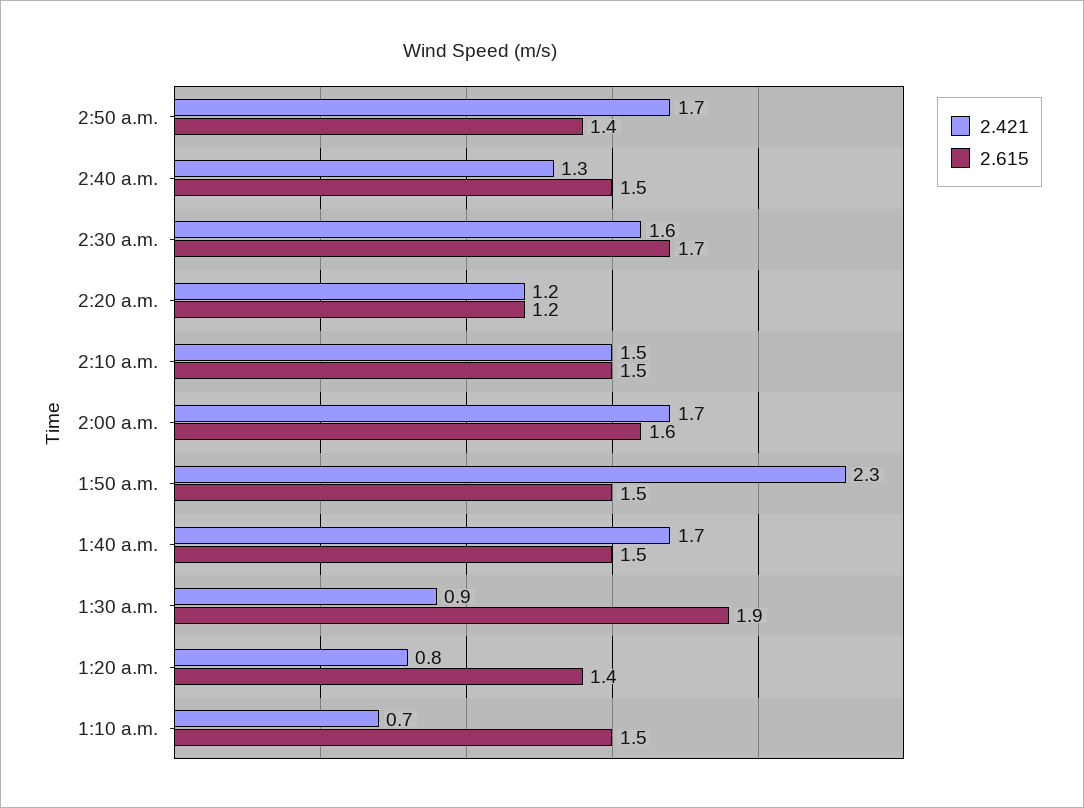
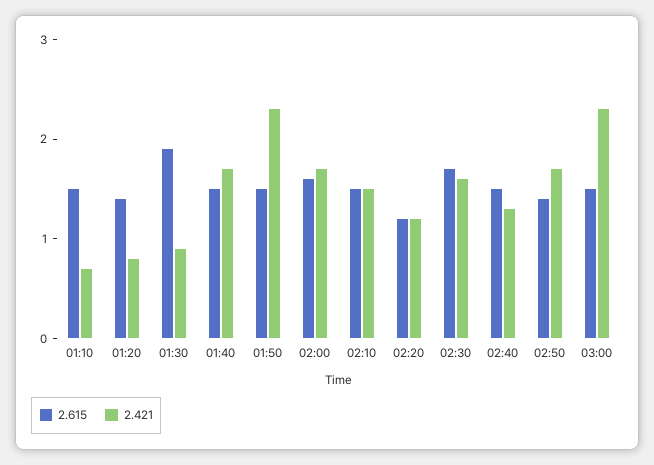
2.615, 03:00: none -> 1.5
2.421, 03:00: none -> 2.3

